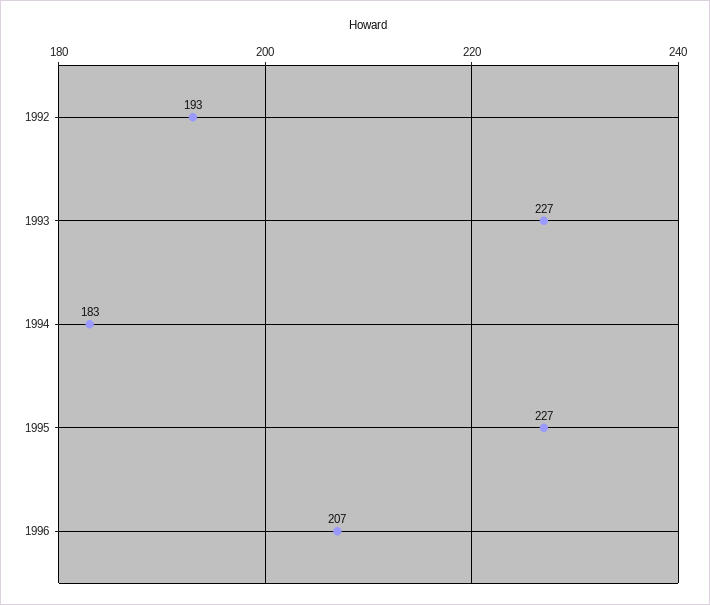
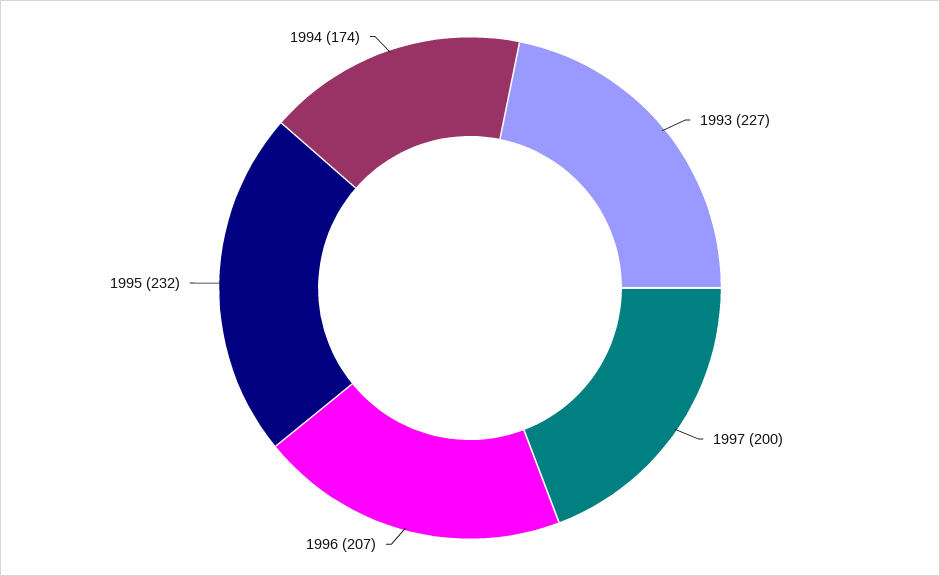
1992: 193 -> none
1994: 183 -> 174
1995: 227 -> 232
1997: none -> 200

